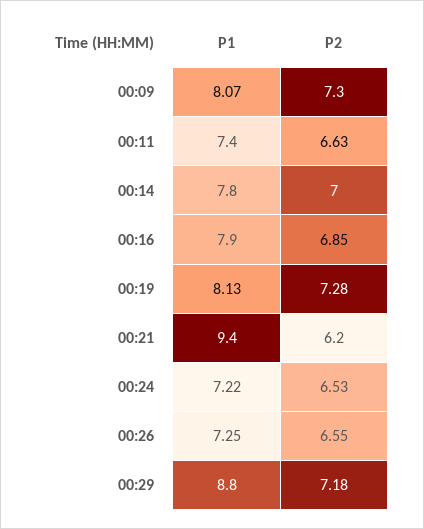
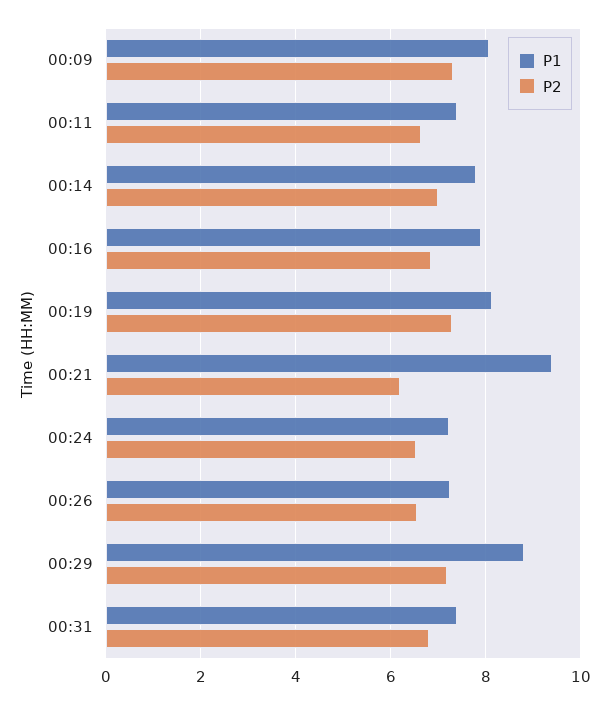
P1, 00:31: none -> 7.4
P2, 00:31: none -> 6.8

